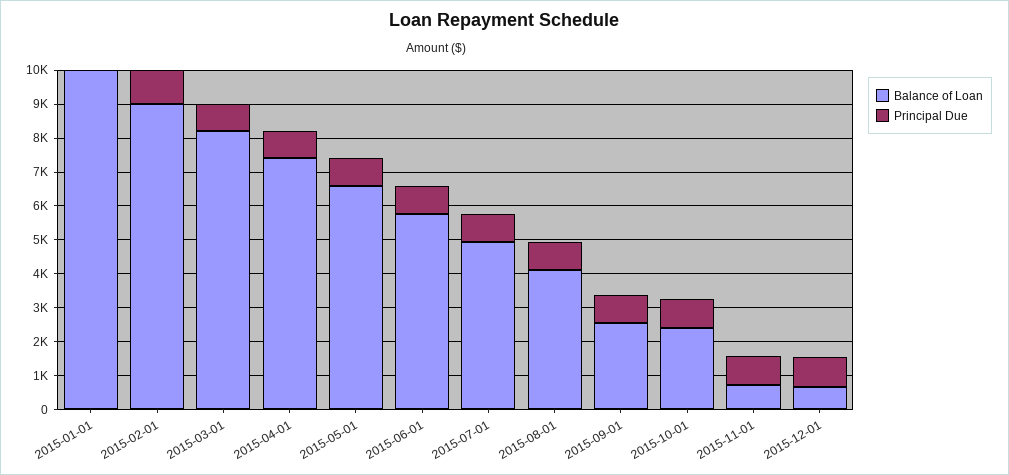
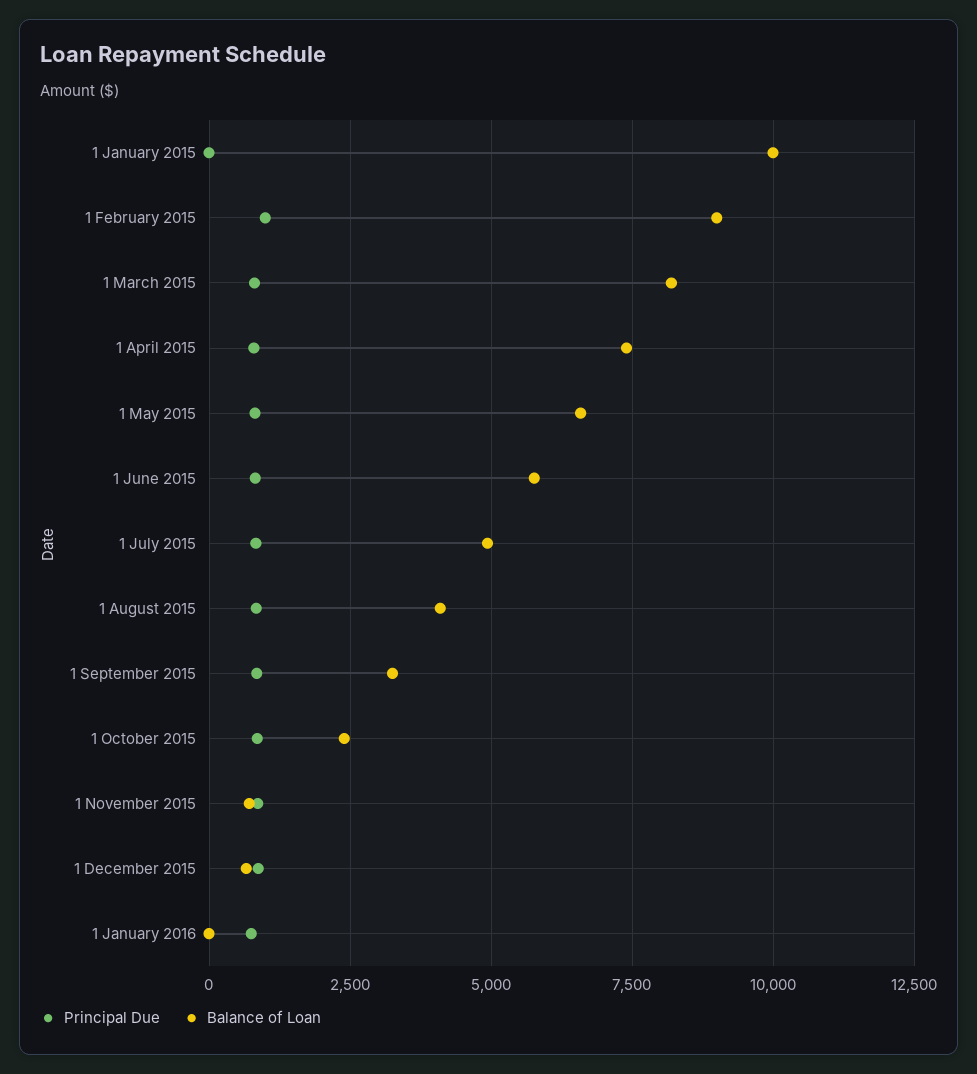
Balance of Loan, 2015-09-01: 2500 -> 3250
Principal Due, 1 January 2016: none -> 750
Balance of Loan, 1 January 2016: none -> 0

